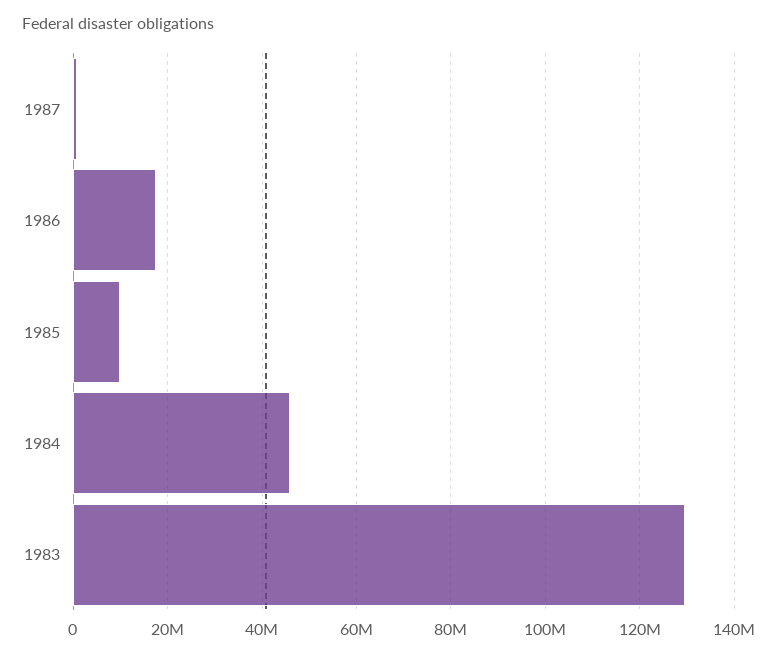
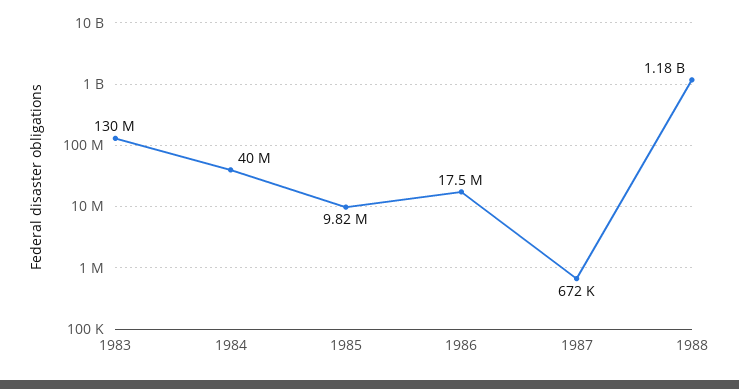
1984: 46000000 -> 40000000
1988: none -> 1180000000

